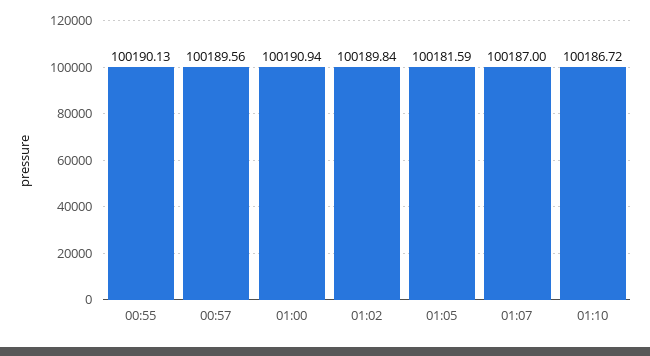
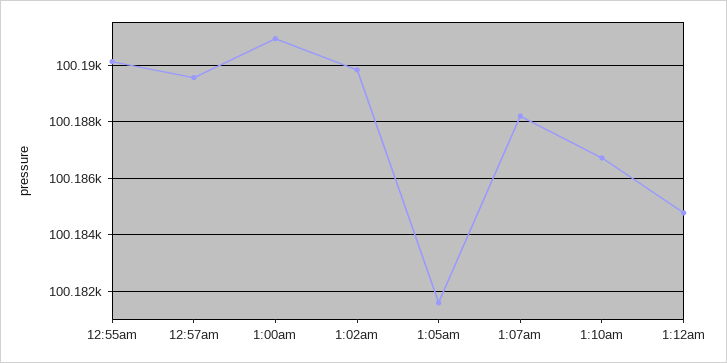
01:07: 100187 -> 100188.25
1:12am: none -> 100184.75

